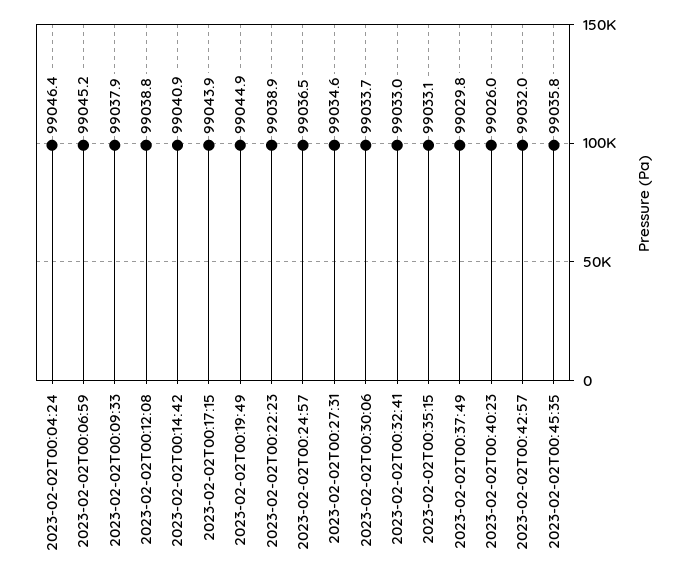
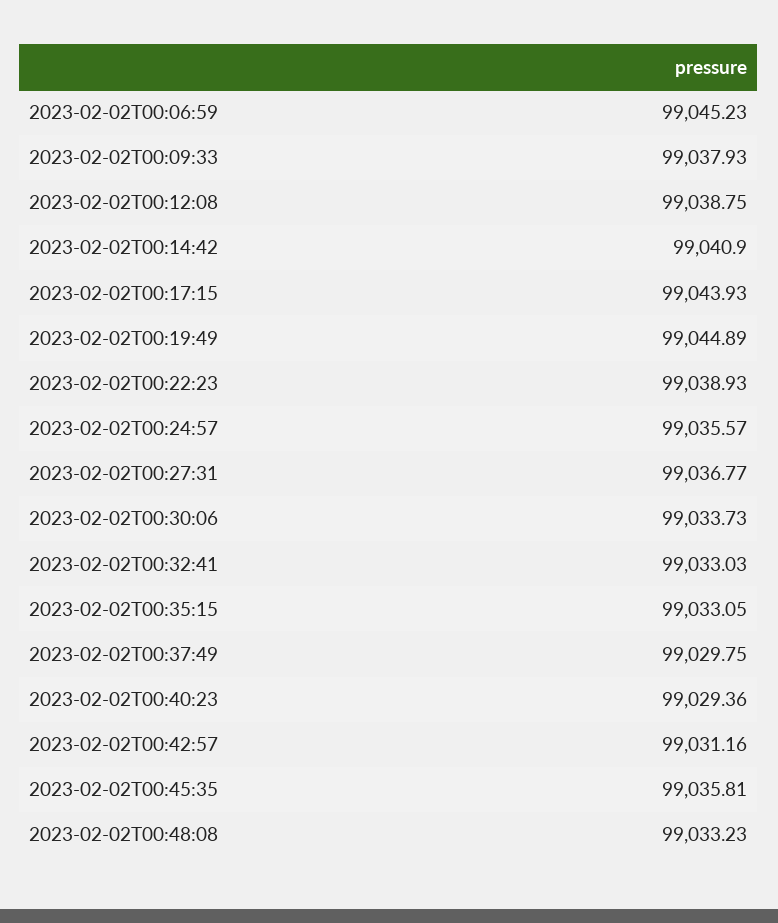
2023-02-02T00:04:24: 99046.4 -> none
2023-02-02T00:24:57: 99036.5 -> 99035.57
2023-02-02T00:27:31: 99034.6 -> 99036.77
2023-02-02T00:40:23: 99026 -> 99029.36
2023-02-02T00:42:57: 99032 -> 99031.16
2023-02-02T00:48:08: none -> 99033.23

